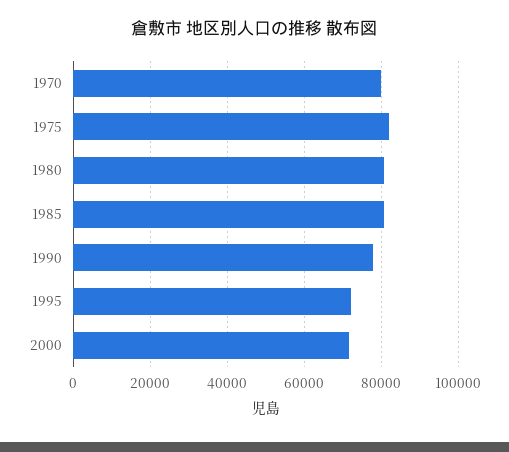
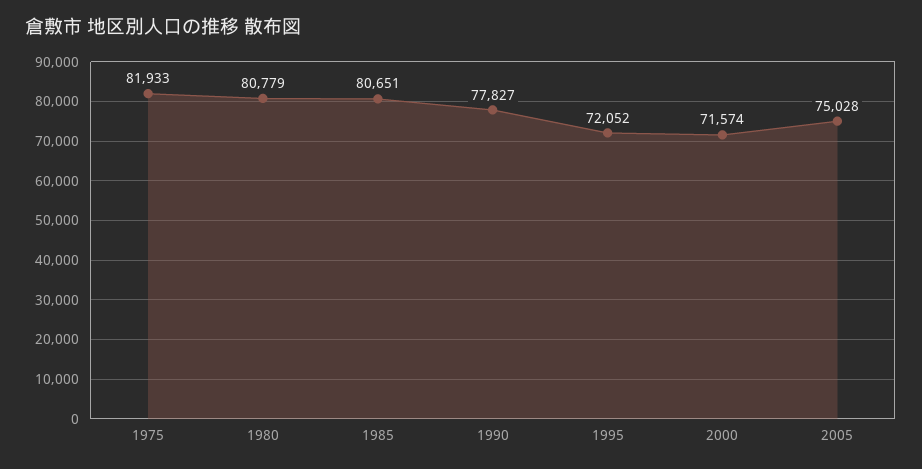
1970: 80000 -> none
2005: none -> 75028

